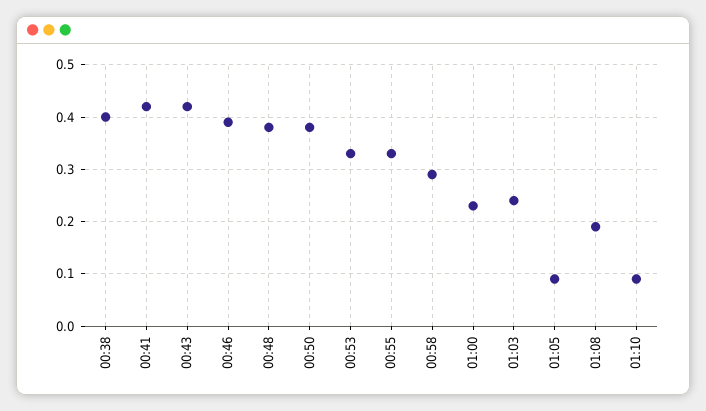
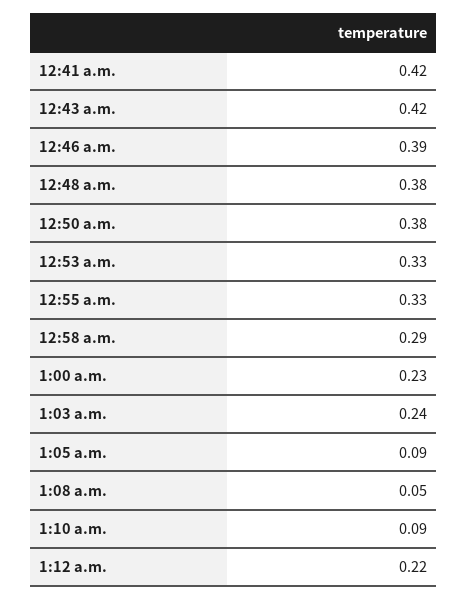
00:38: 0.4 -> none
01:08: 0.2 -> 0.05
1:12 a.m.: none -> 0.22

